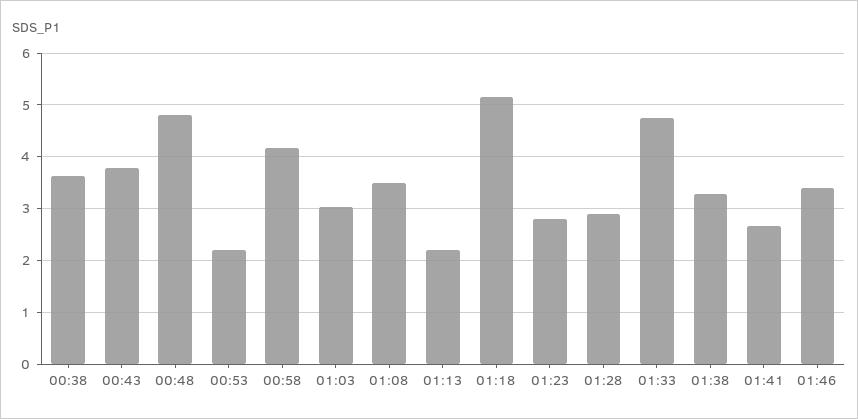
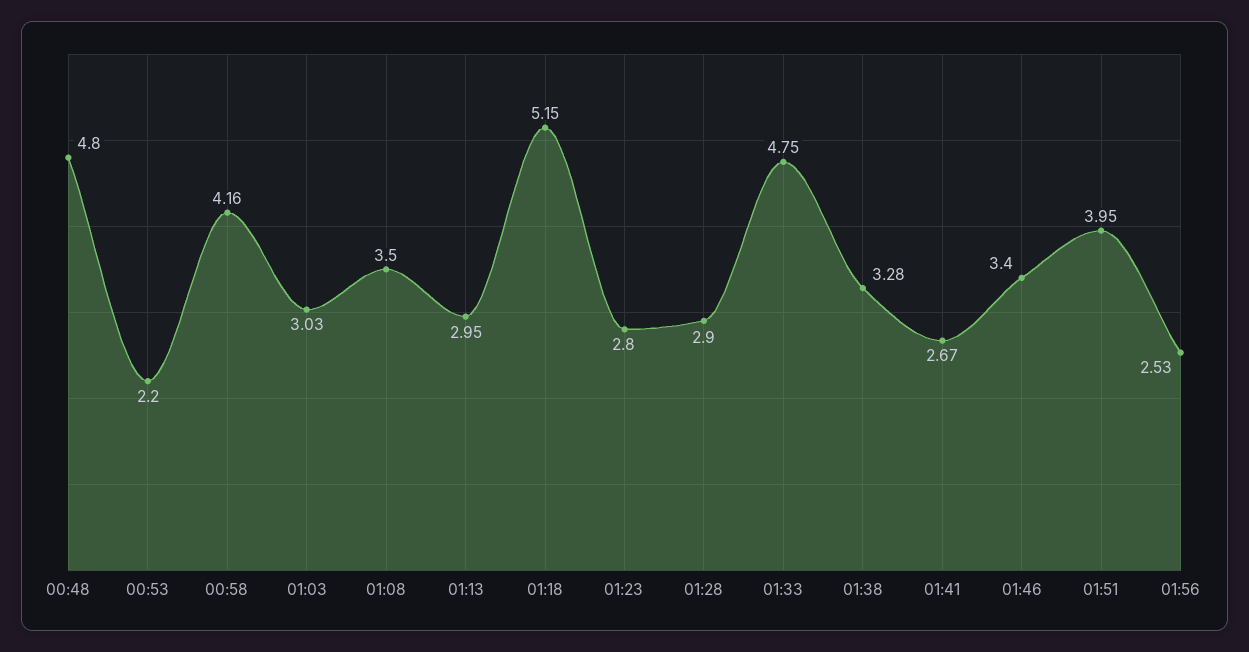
00:38: 3.6 -> none
00:43: 3.8 -> none
01:13: 2.2 -> 2.95
01:51: none -> 3.95
01:56: none -> 2.53

